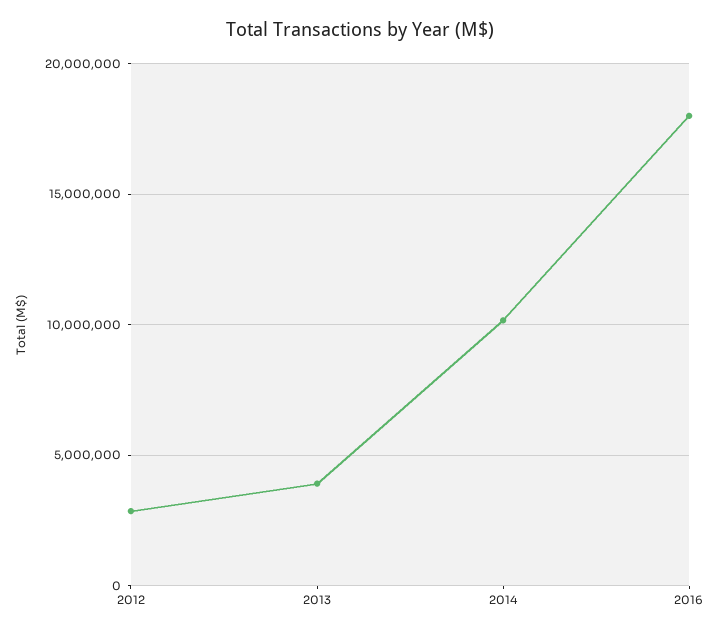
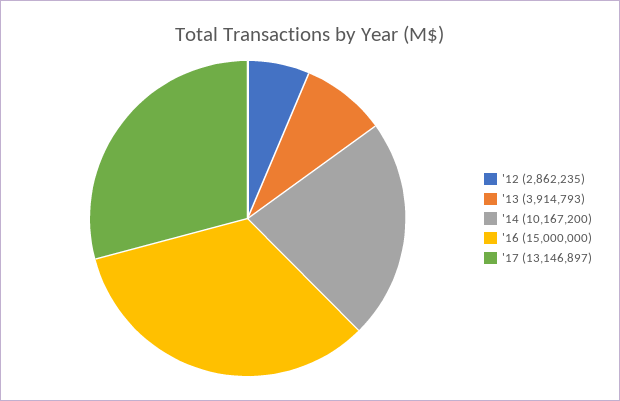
2016: 18000000 -> 15000000
'17: none -> 13146897

